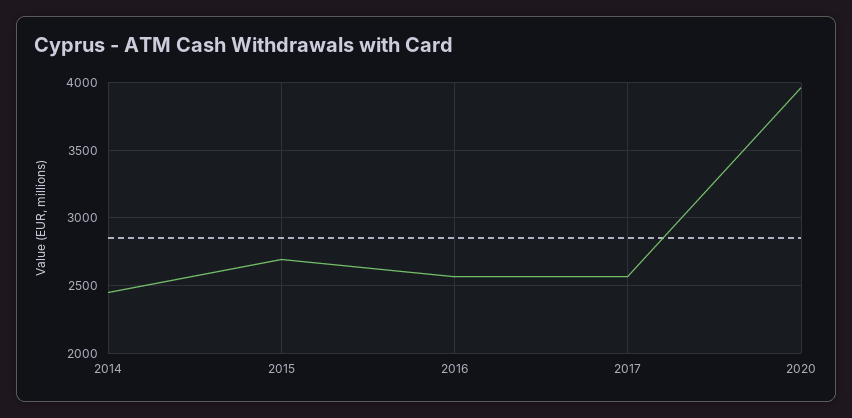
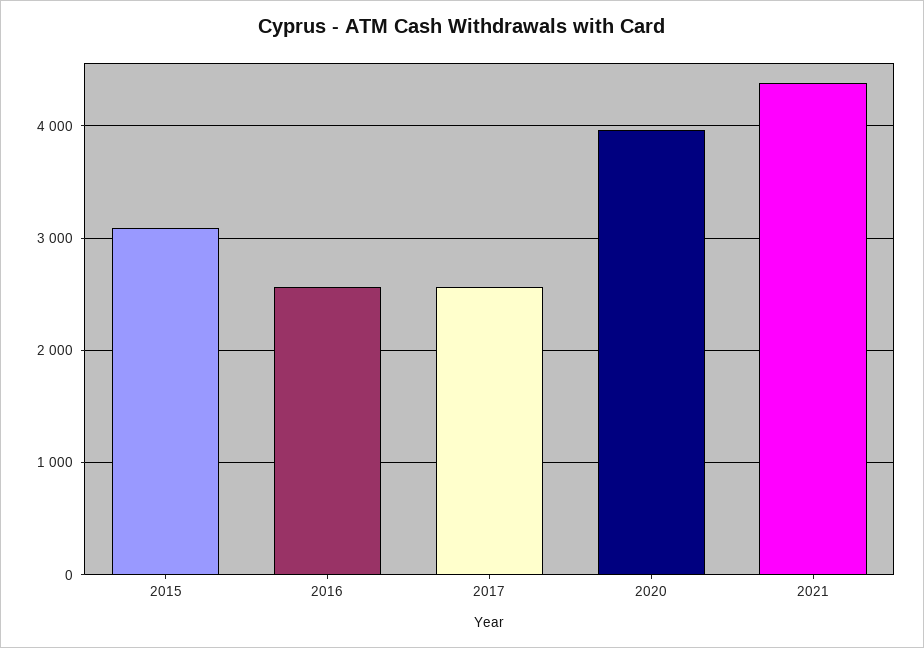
2014: 2450 -> none
2015: 2700 -> 3100
2021: none -> 4400

